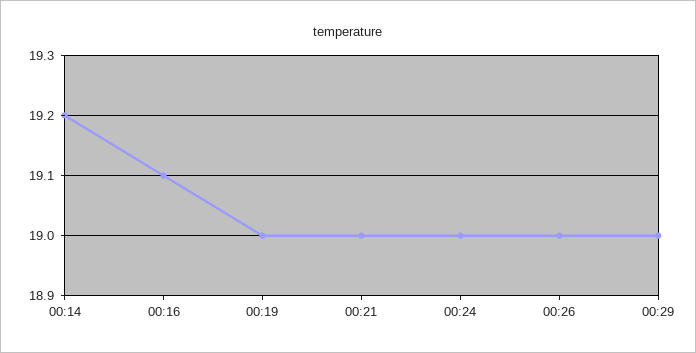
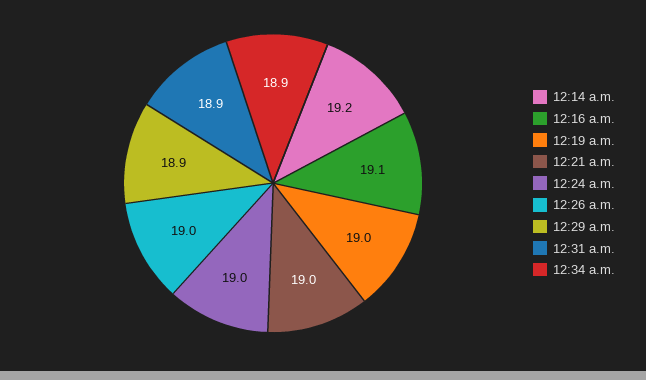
00:29: 19 -> 18.9
12:31 a.m.: none -> 18.9
12:34 a.m.: none -> 18.9

